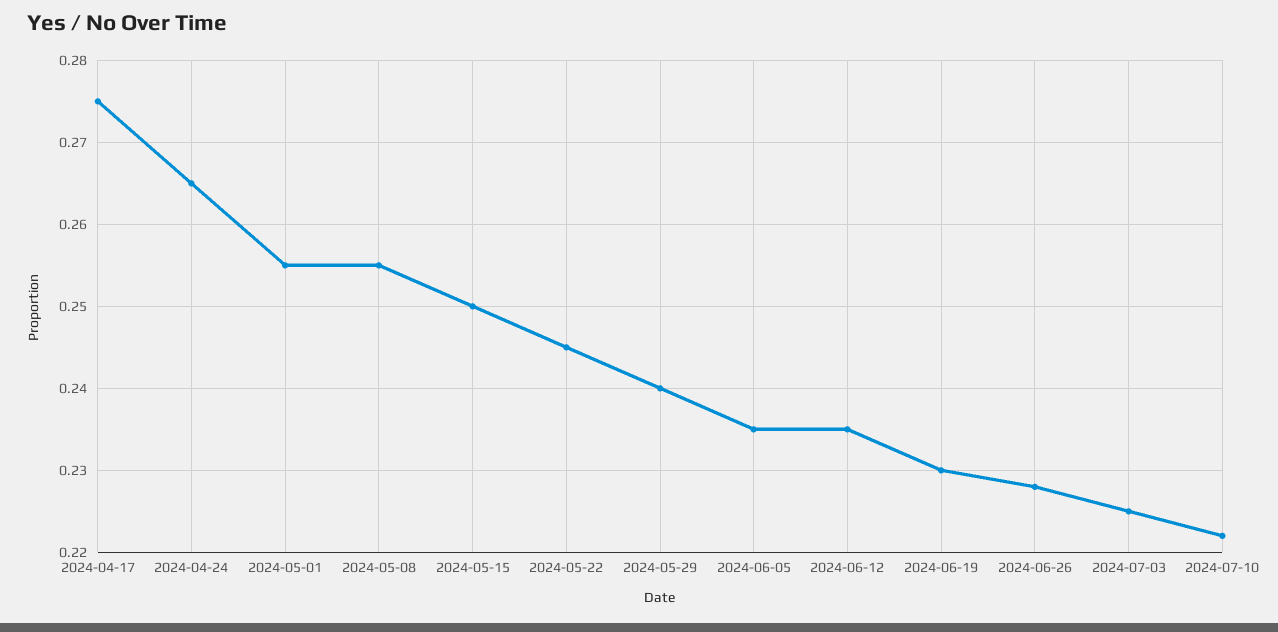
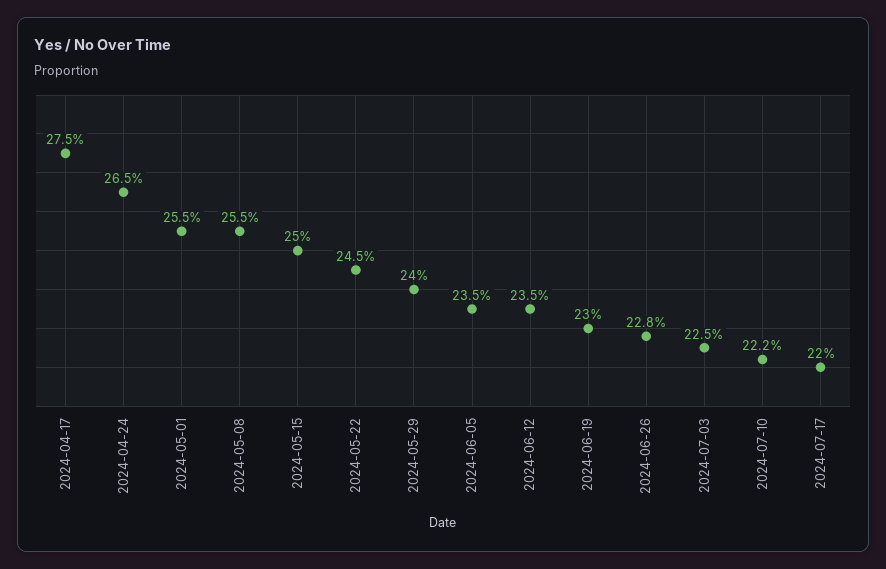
2024-07-17: none -> 0.22

